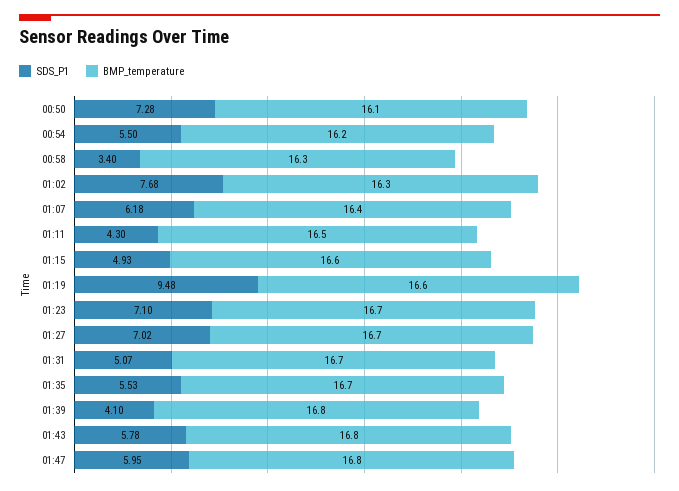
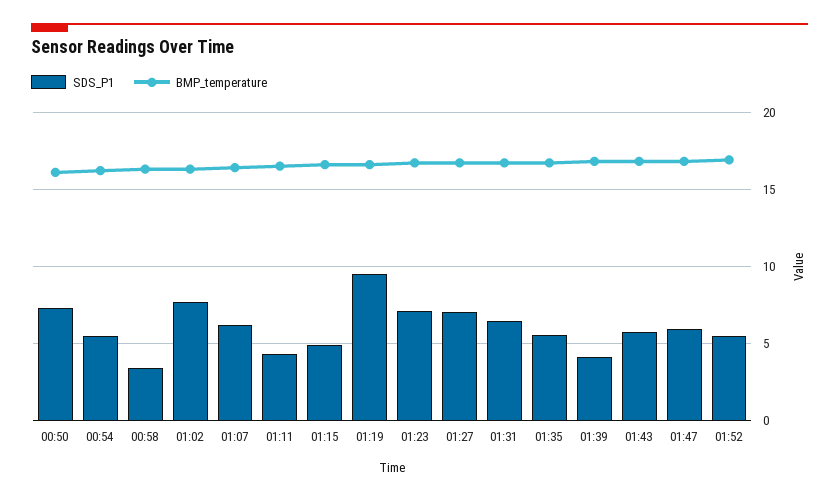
SDS_P1, 01:31: 5.07 -> 6.5
SDS_P1, 01:52: none -> 5.5
BMP_temperature, 01:52: none -> 17

